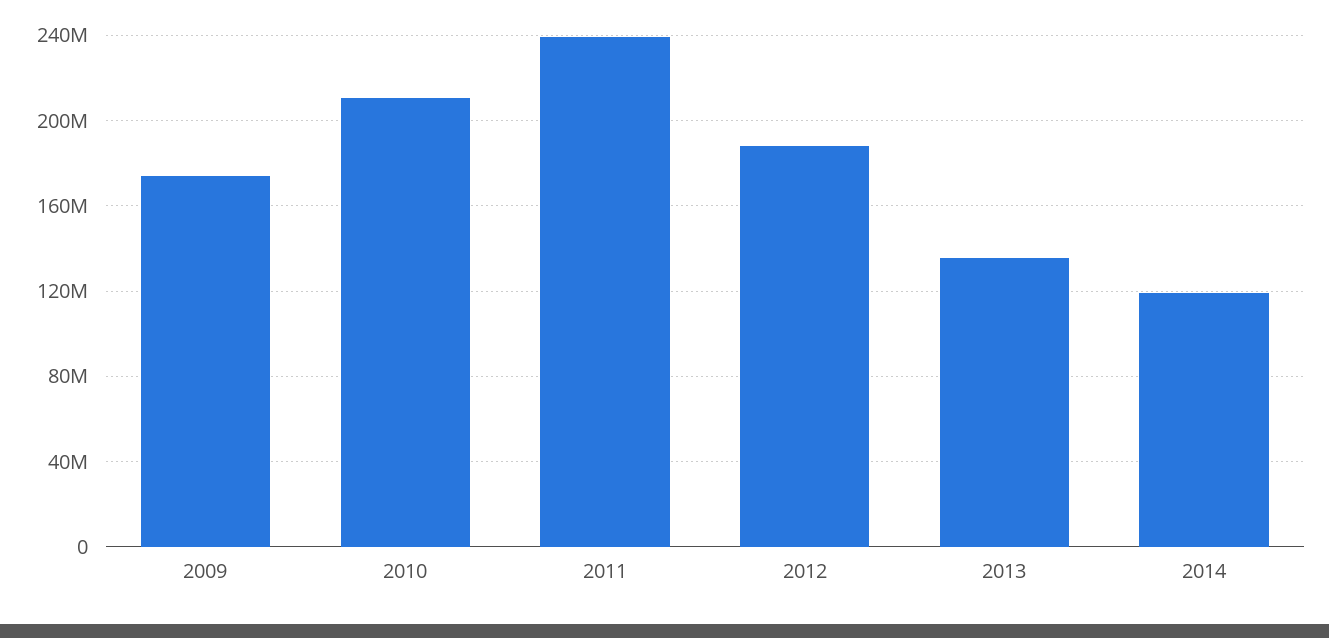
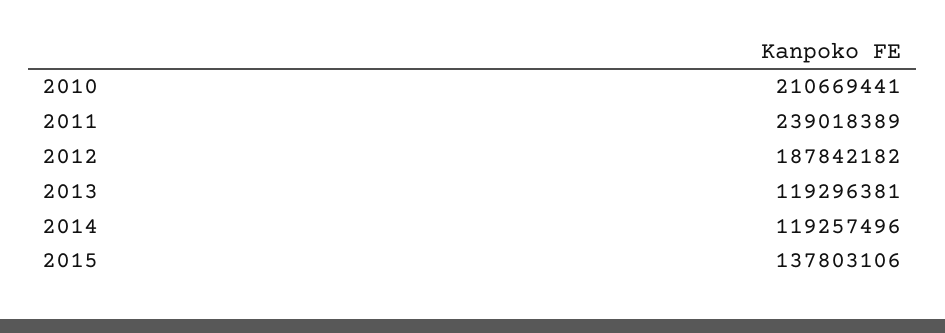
2009: 175000000 -> none
2013: 135000000 -> 119296381
2015: none -> 137803106

